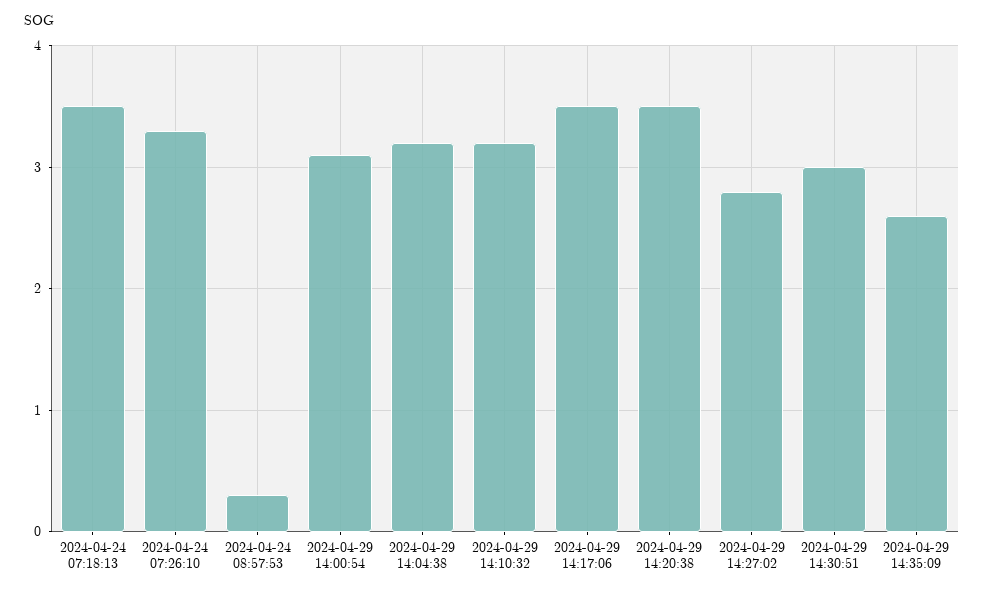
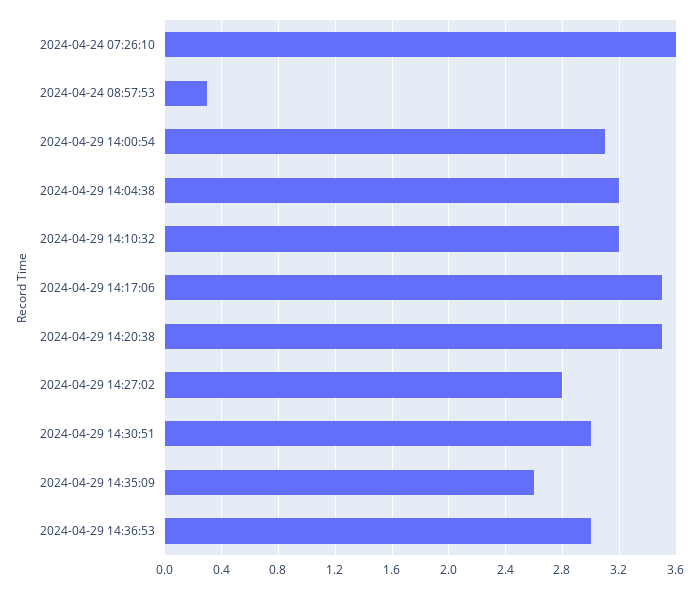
2024-04-24 07:18:13: 3.5 -> none
2024-04-24 07:26:10: 3.3 -> 3.6
2024-04-29 14:36:53: none -> 3

